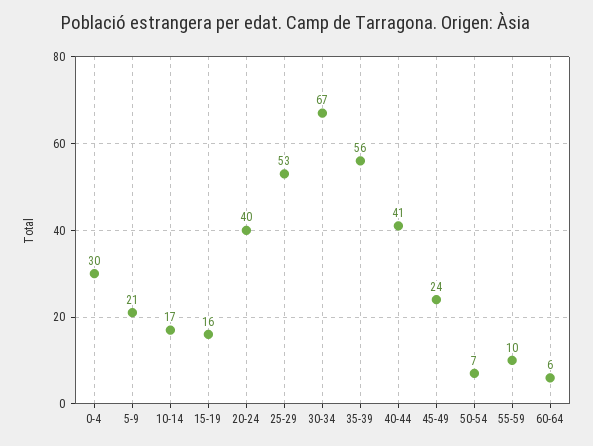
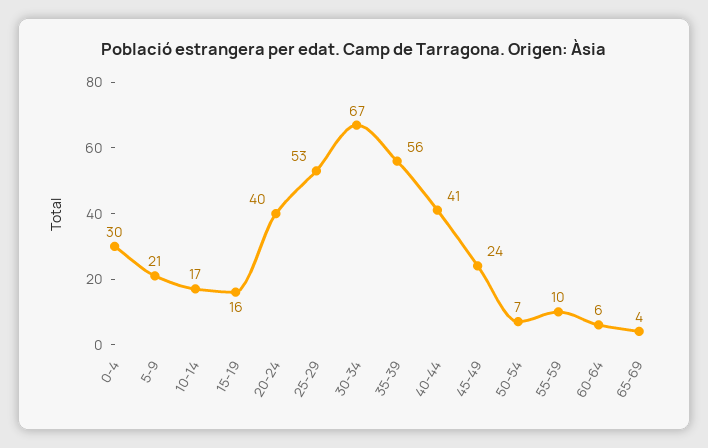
65-69: none -> 4

